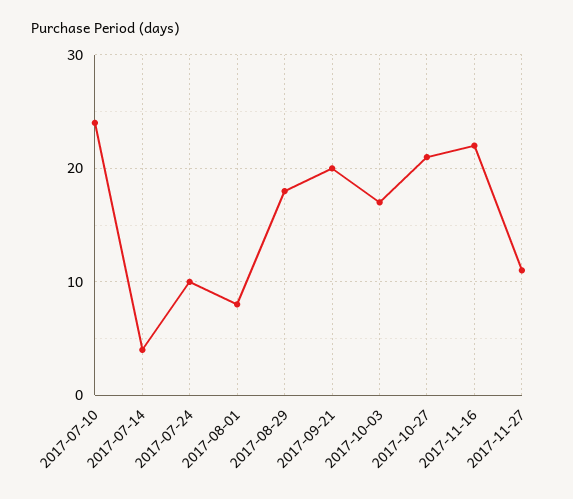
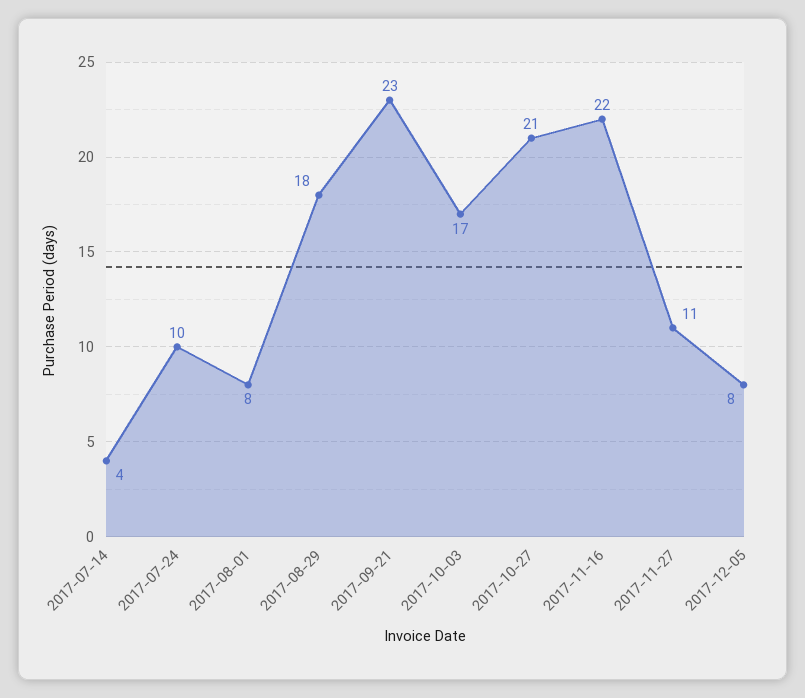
2017-07-10: 24 -> none
2017-09-21: 20 -> 23
2017-12-05: none -> 8

